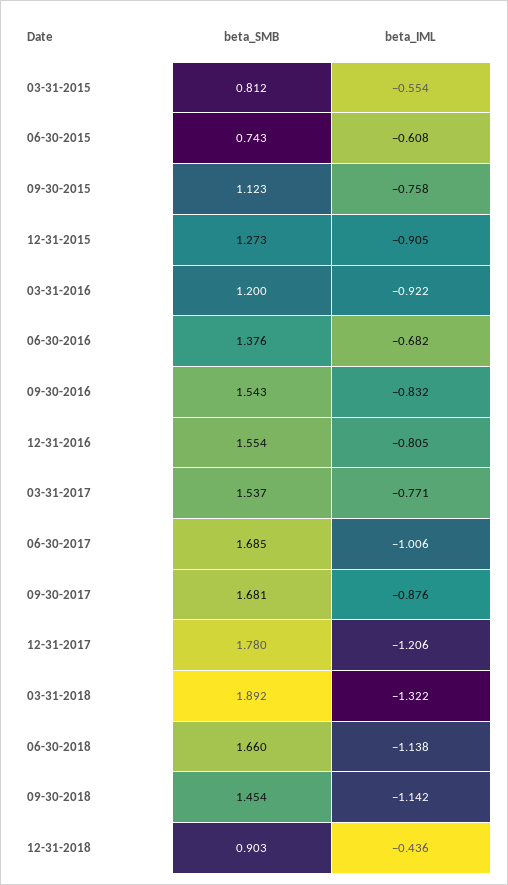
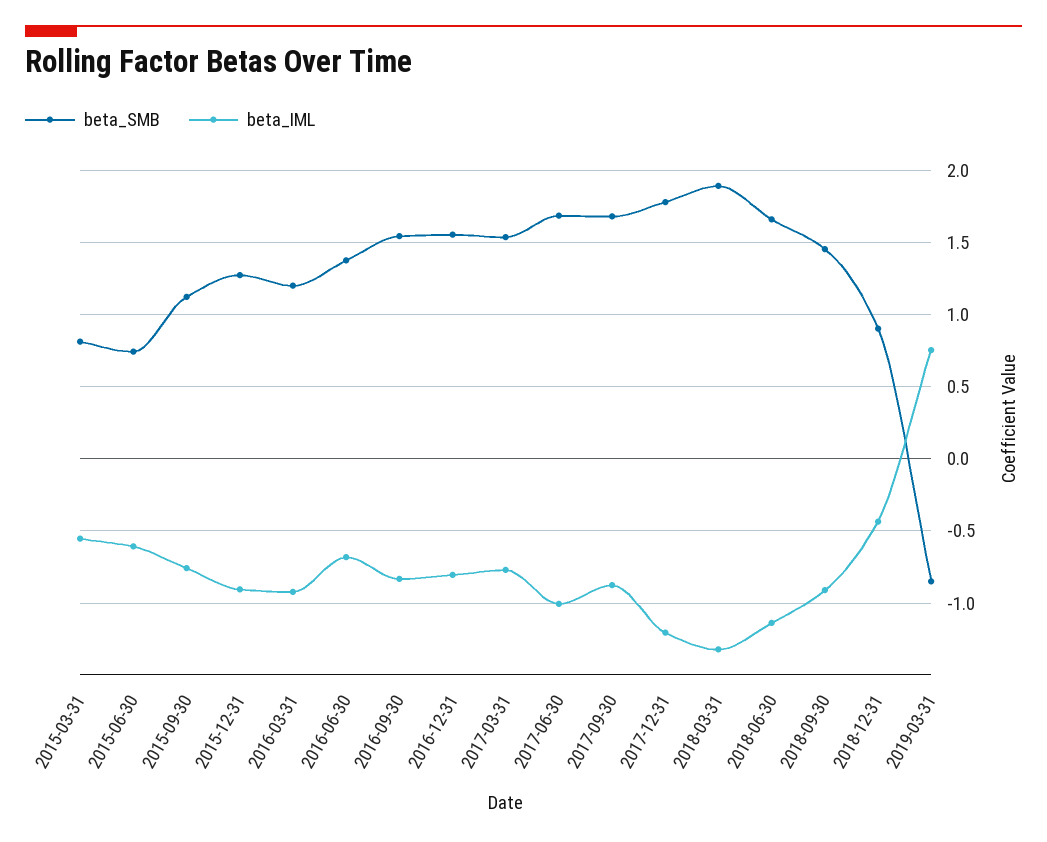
beta_IML, 09-30-2018: -1.142 -> -0.9
beta_SMB, 2019-03-31: none -> -0.85
beta_IML, 2019-03-31: none -> 0.75

